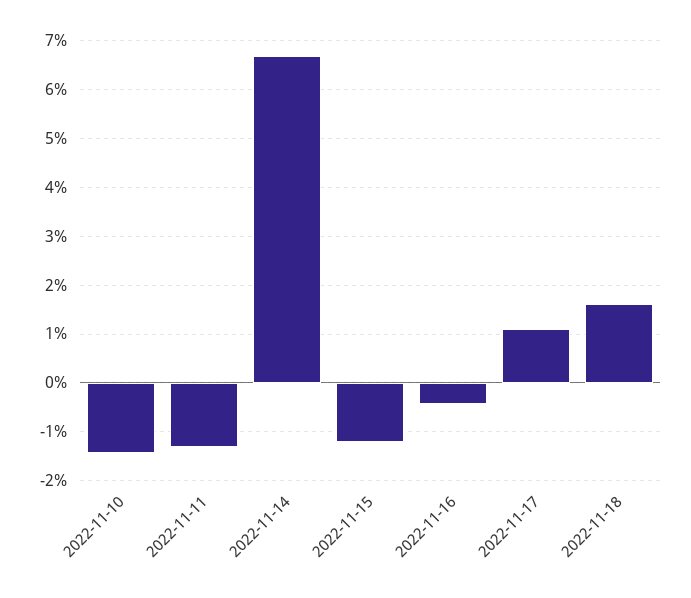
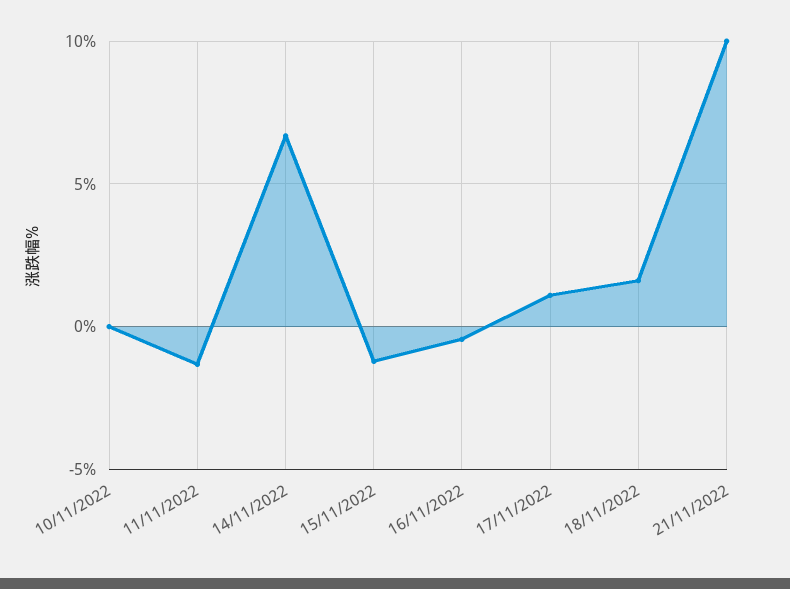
2022-11-10: -1.4 -> 0
21/11/2022: none -> 10

